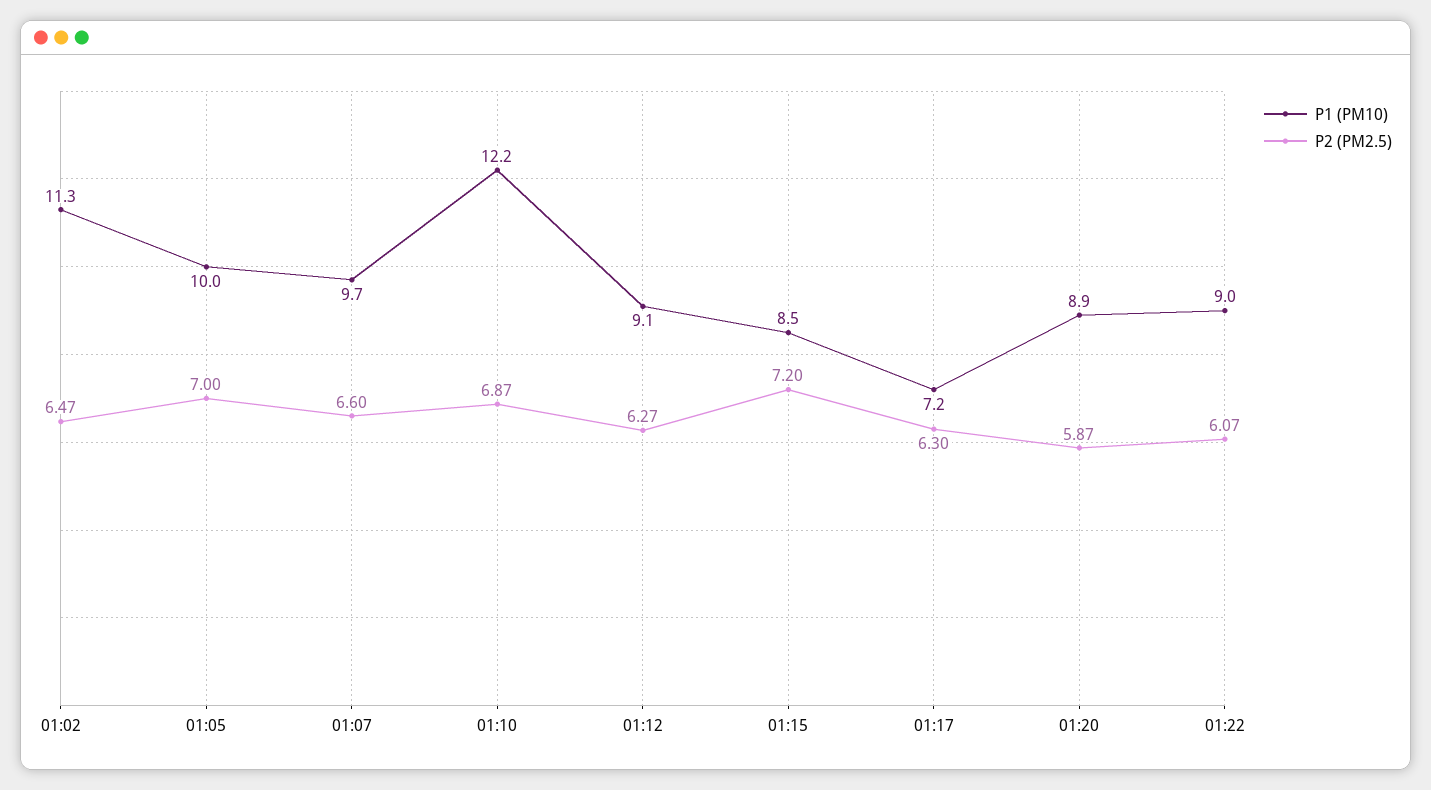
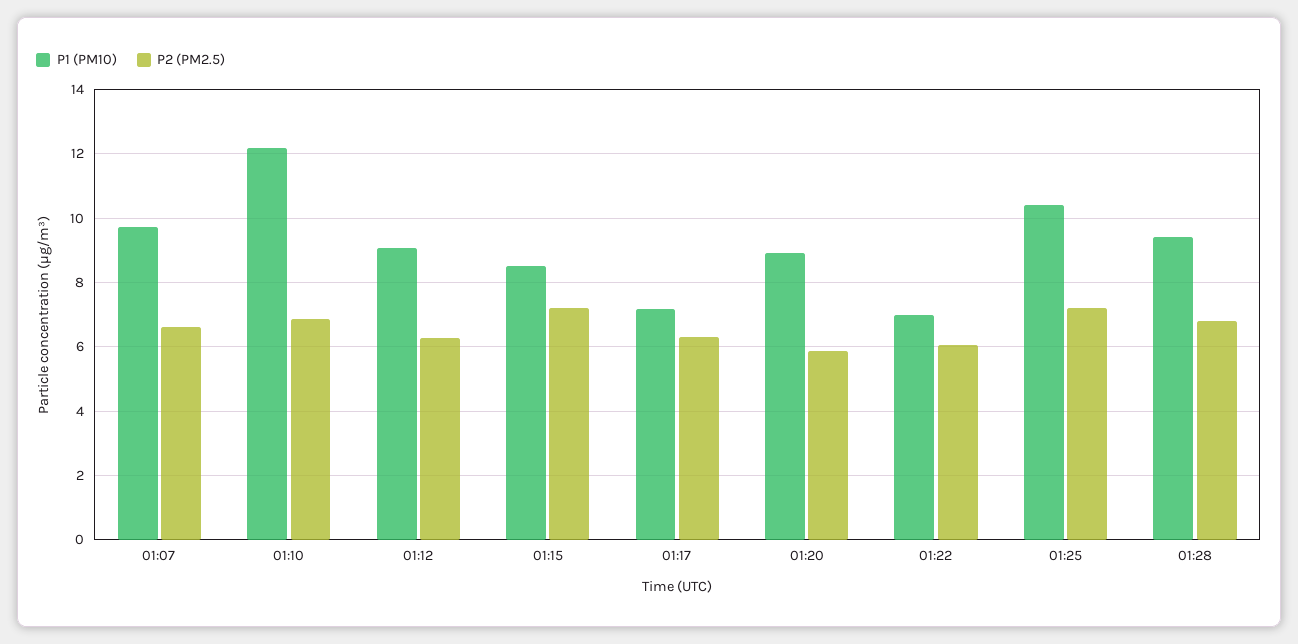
P1 (PM10), 01:02: 11.3 -> none
P2 (PM2.5), 01:02: 6.47 -> none
P1 (PM10), 01:05: 10 -> none
P2 (PM2.5), 01:05: 7 -> none
P1 (PM10), 01:22: 9 -> 7
P1 (PM10), 01:25: none -> 10.4
P2 (PM2.5), 01:25: none -> 7.2
P1 (PM10), 01:28: none -> 9.4
P2 (PM2.5), 01:28: none -> 6.8

